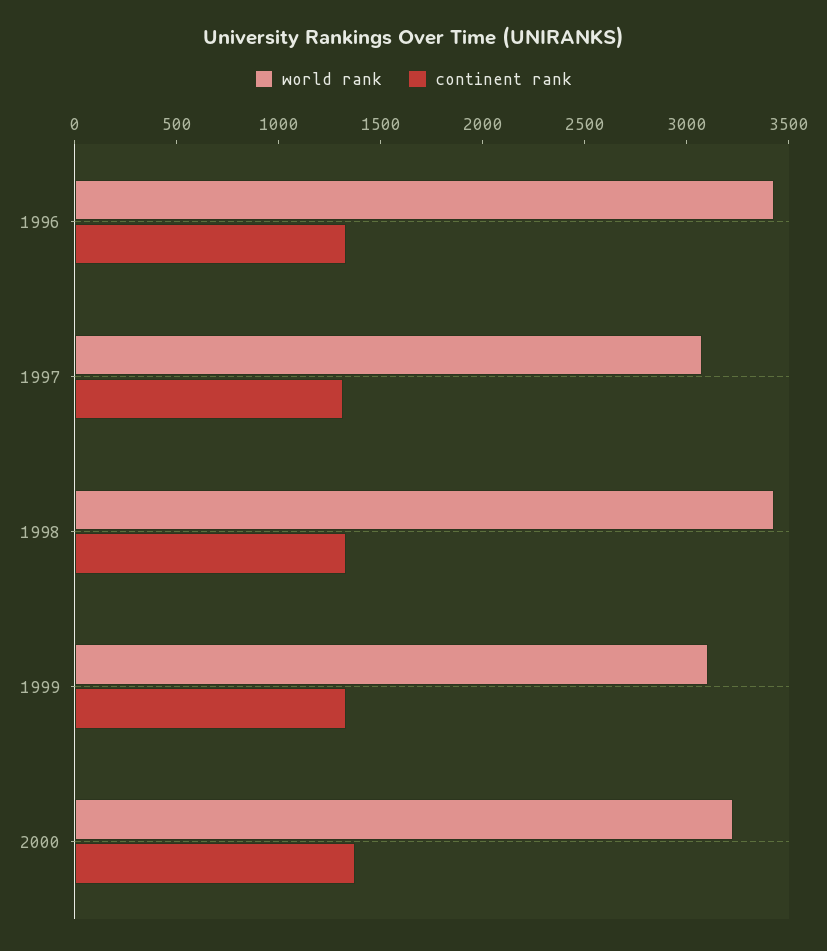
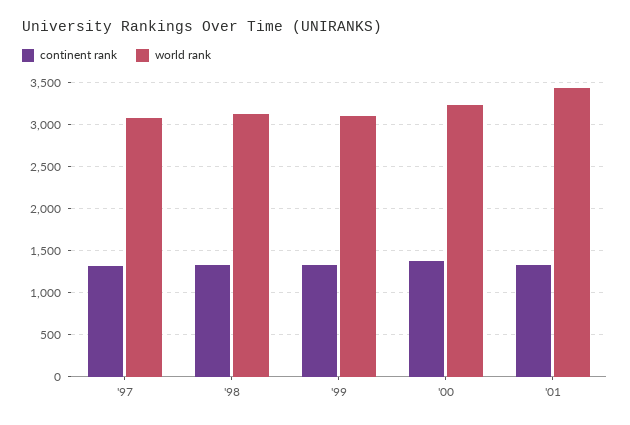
world rank, 1996: 3400 -> none
continent rank, 1996: 1300 -> none
world rank, 1998: 3400 -> 3100
continent rank, '01: none -> 1300
world rank, '01: none -> 3400

